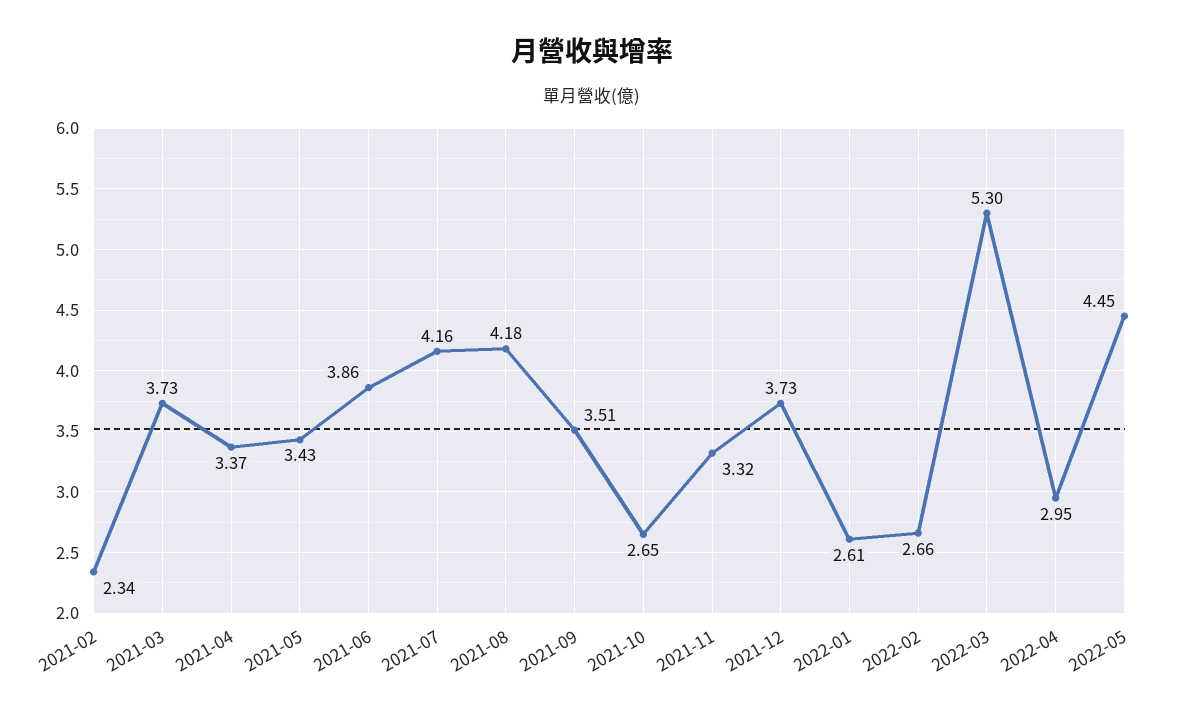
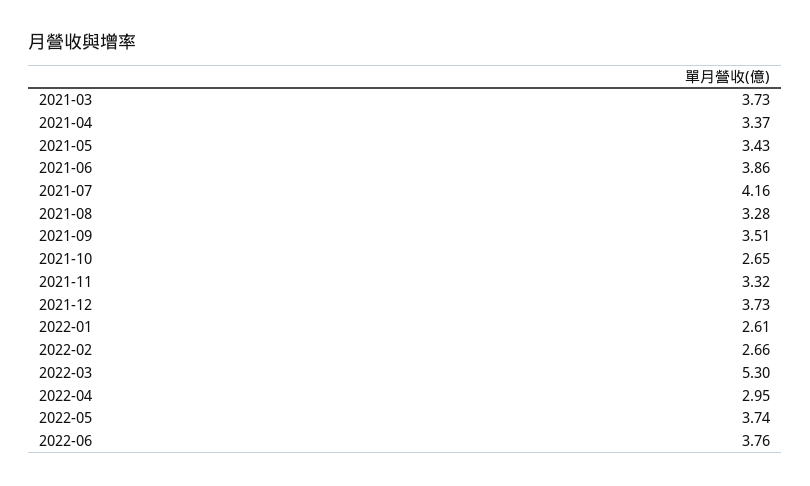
2021-02: 2.34 -> none
2021-08: 4.18 -> 3.28
2022-05: 4.45 -> 3.74
2022-06: none -> 3.76

